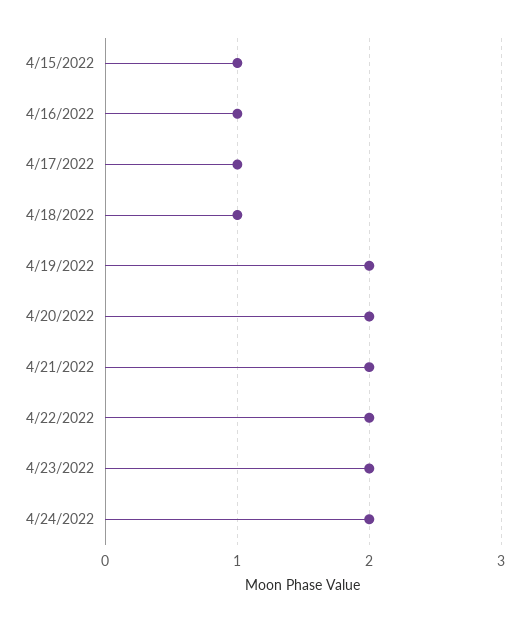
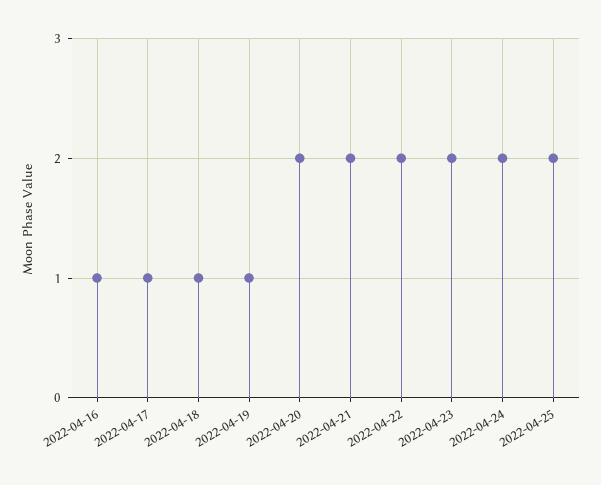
4/15/2022: 1 -> none
4/19/2022: 2 -> 1
2022-04-25: none -> 2

